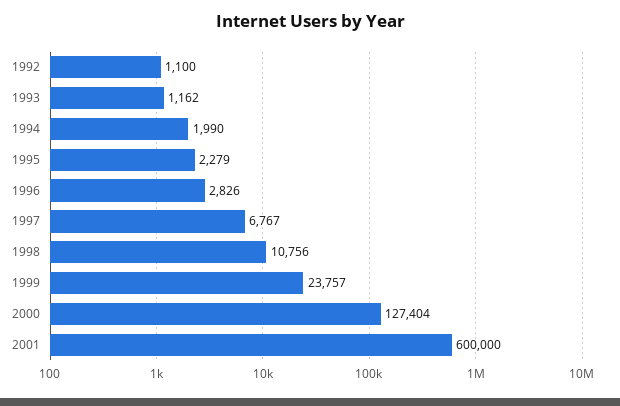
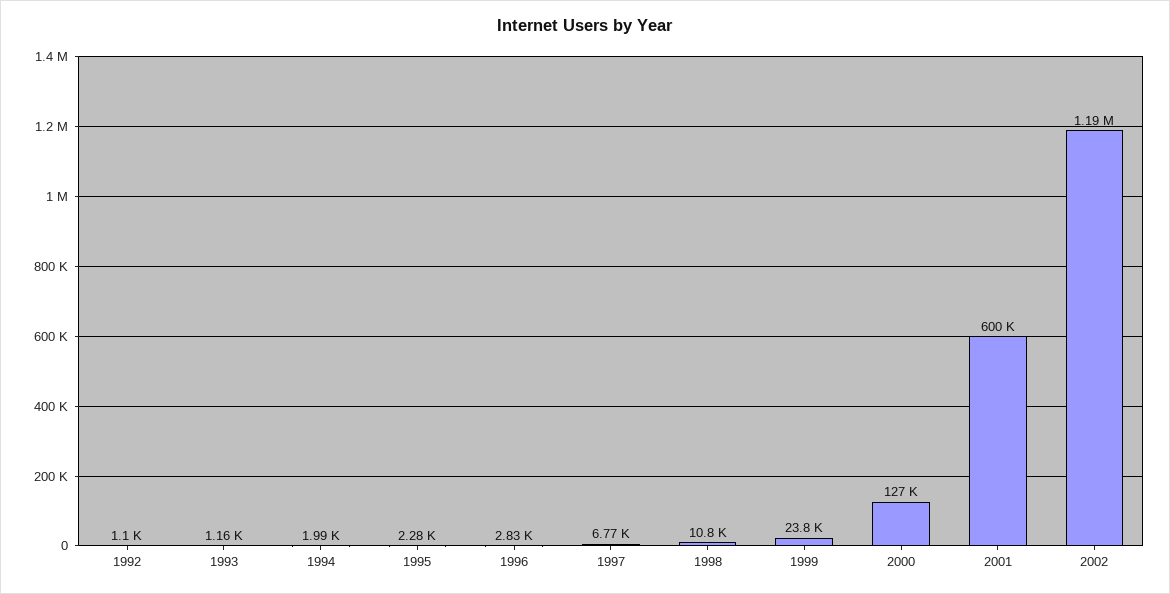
2002: none -> 1190000

